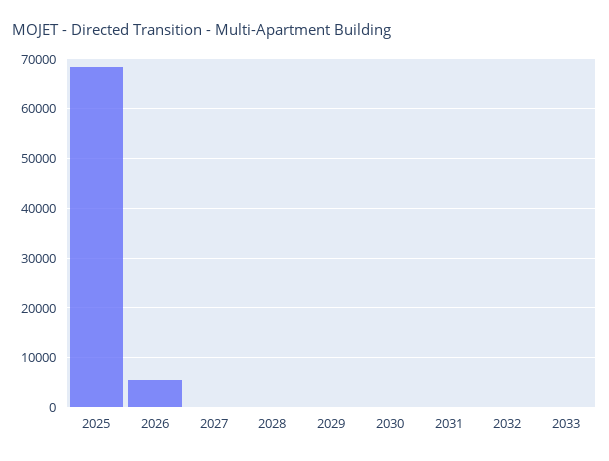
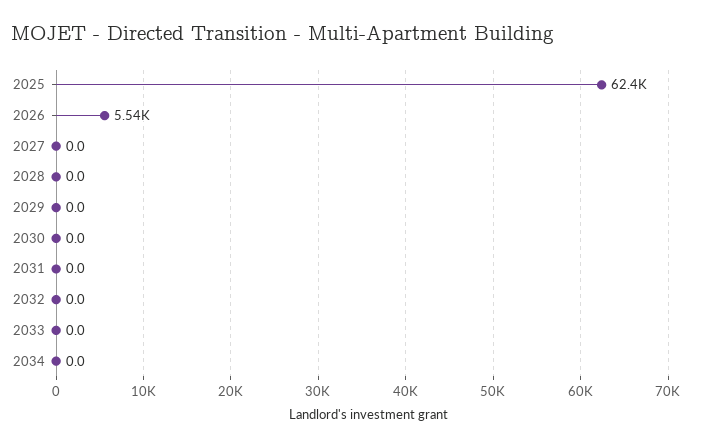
2025: 68000 -> 62400
2034: none -> 0

